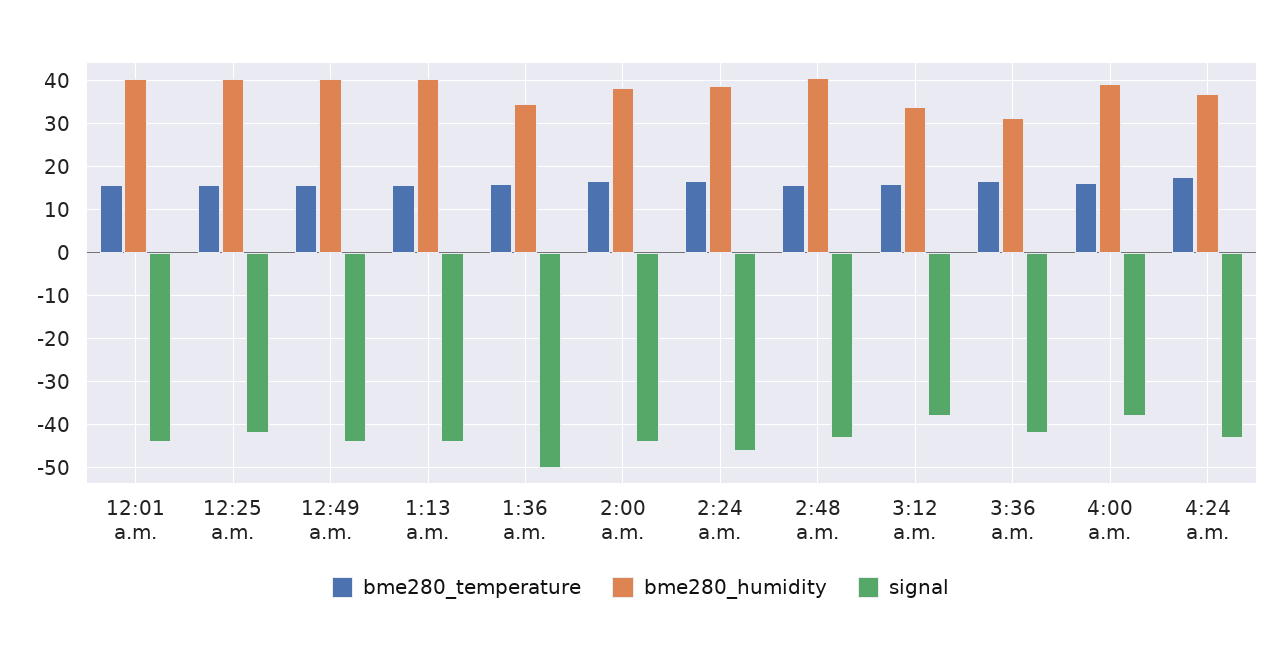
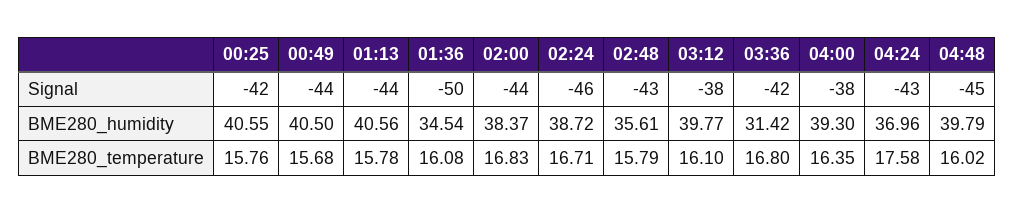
bme280_temperature, 12:01 a.m.: 16 -> none
bme280_humidity, 12:01 a.m.: 40 -> none
signal, 12:01 a.m.: -44 -> none
bme280_humidity, 2:48 a.m.: 40 -> 35.61
bme280_humidity, 3:12 a.m.: 34 -> 39.77
signal, 04:48: none -> -45
bme280_humidity, 04:48: none -> 39.79
bme280_temperature, 04:48: none -> 16.02

